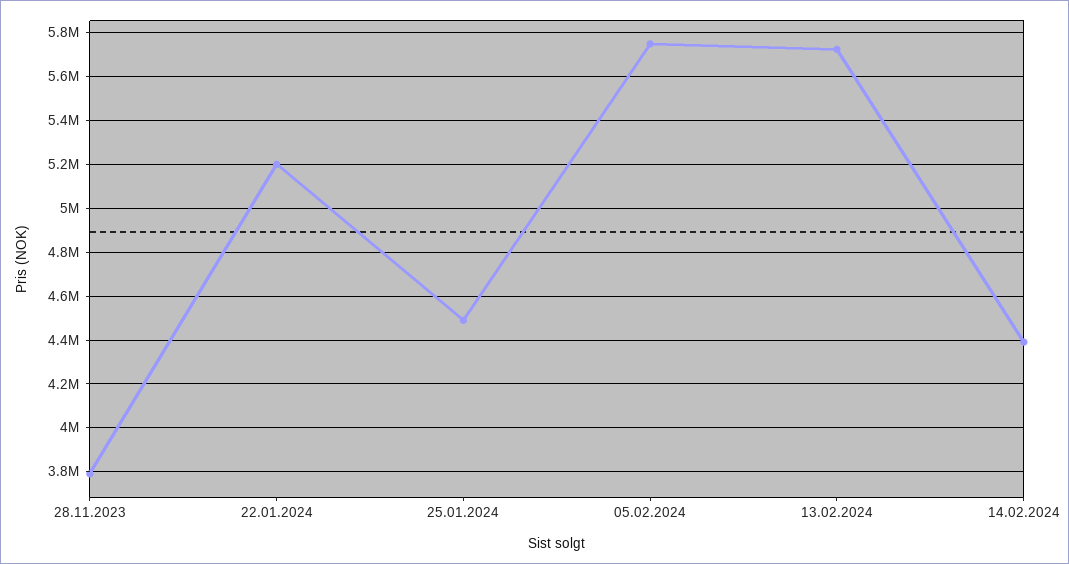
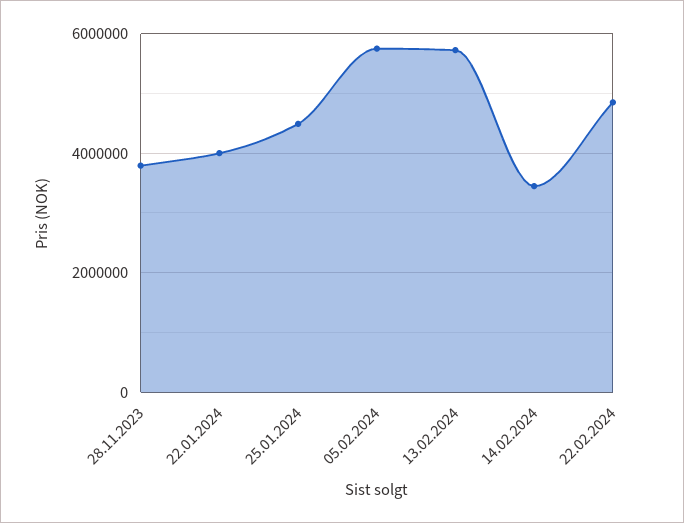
22.01.2024: 5200000 -> 4000000
14.02.2024: 4400000 -> 3400000
22.02.2024: none -> 4800000

